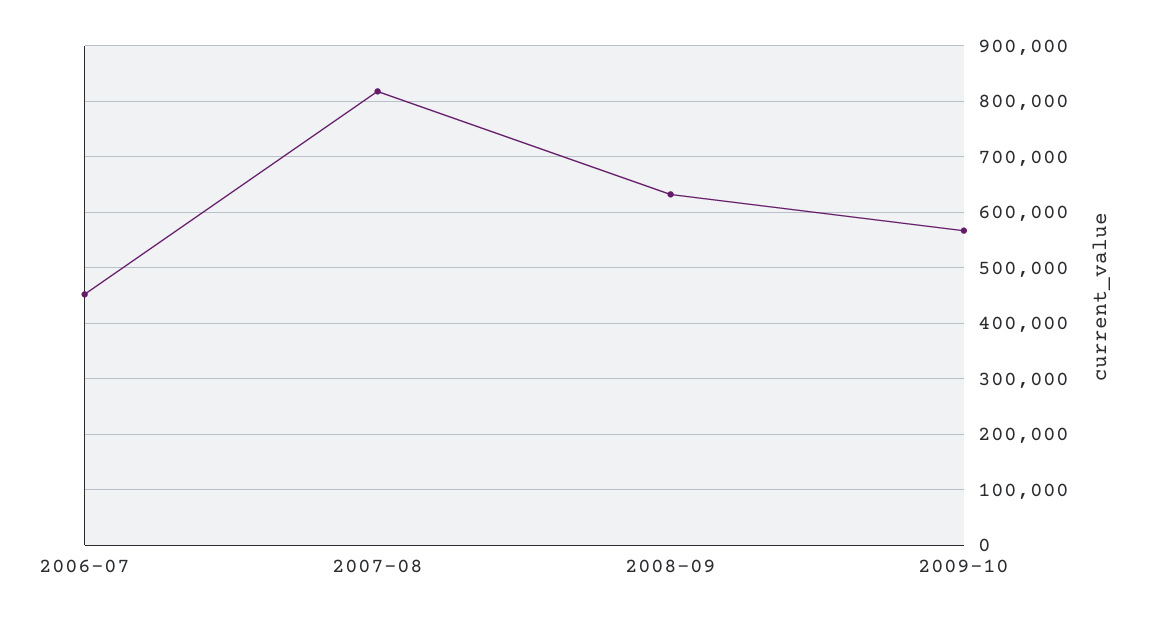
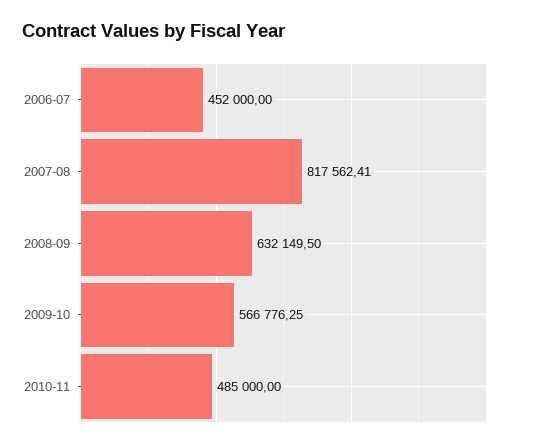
2010-11: none -> 485000

